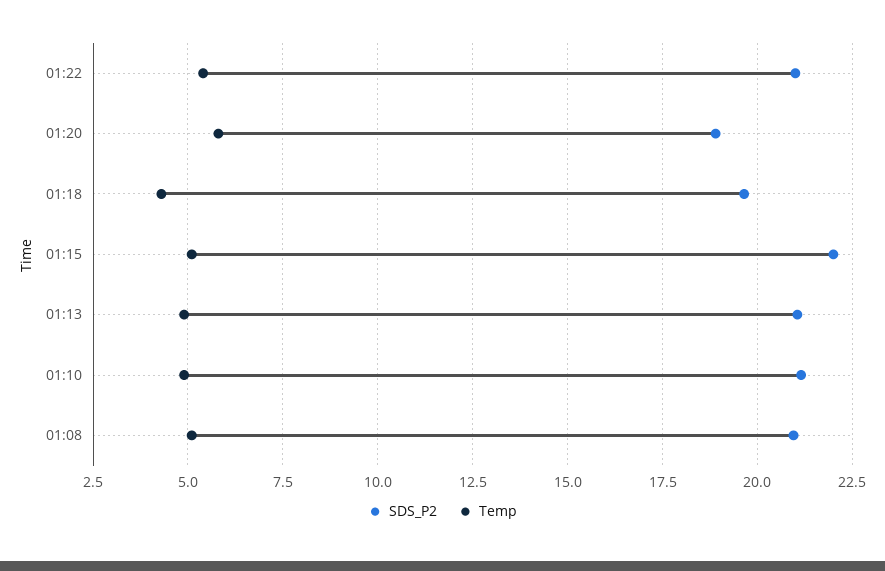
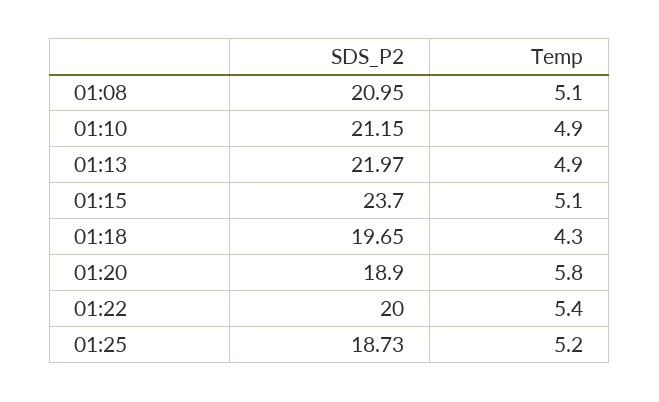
SDS_P2, 01:22: 21 -> 20
SDS_P2, 01:15: 22 -> 23.7
SDS_P2, 01:13: 21 -> 21.97
SDS_P2, 01:25: none -> 18.73
Temp, 01:25: none -> 5.2

